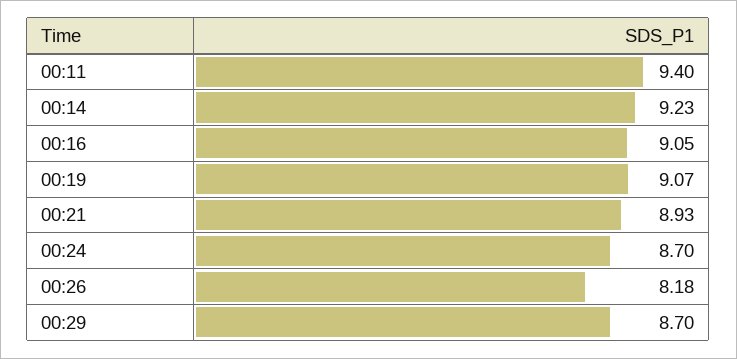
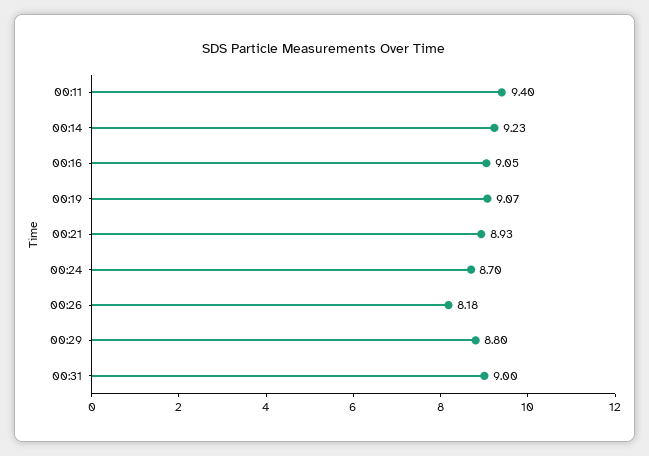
00:29: 8.7 -> 8.8
00:31: none -> 9

